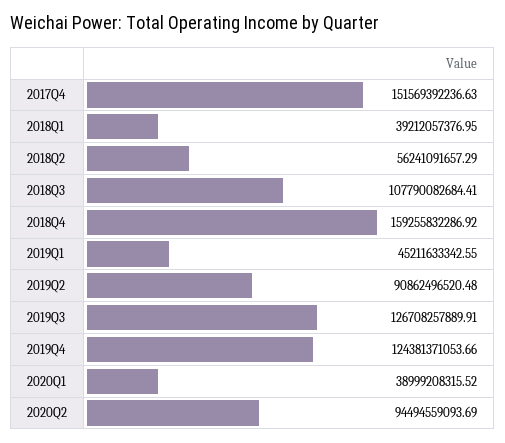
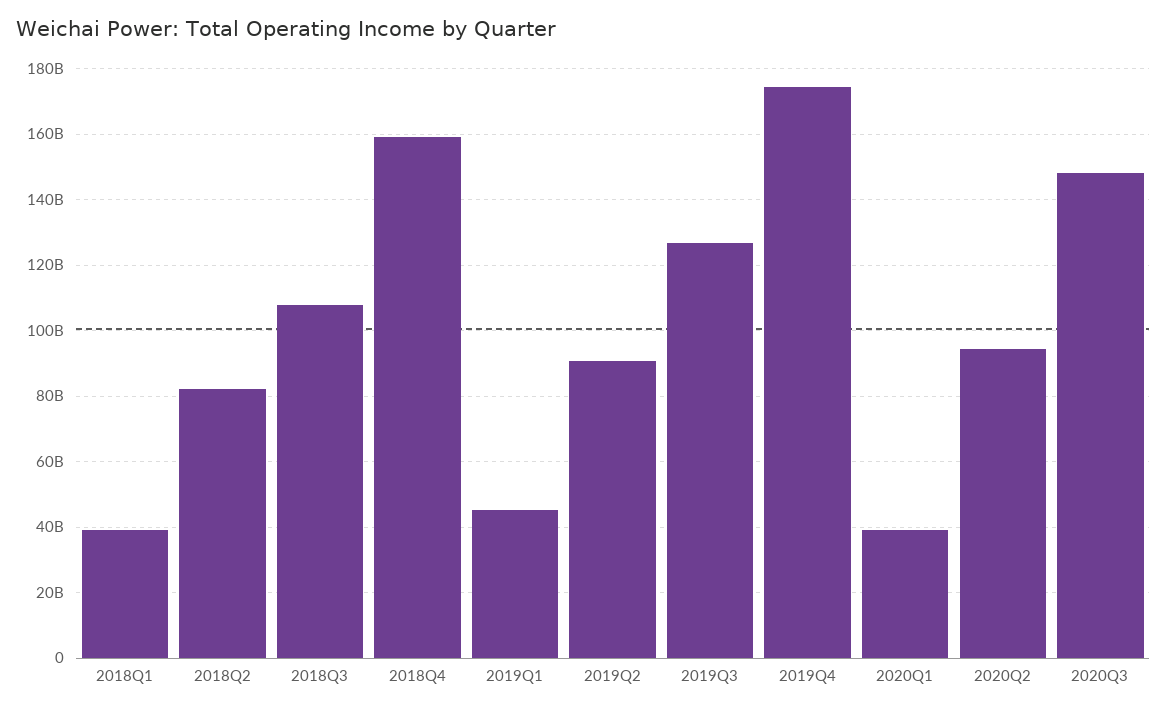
2017Q4: 151569392236.63 -> none
2018Q2: 56241091657.29 -> 82000000000
2019Q4: 124381371053.66 -> 174000000000
2020Q3: none -> 148000000000

